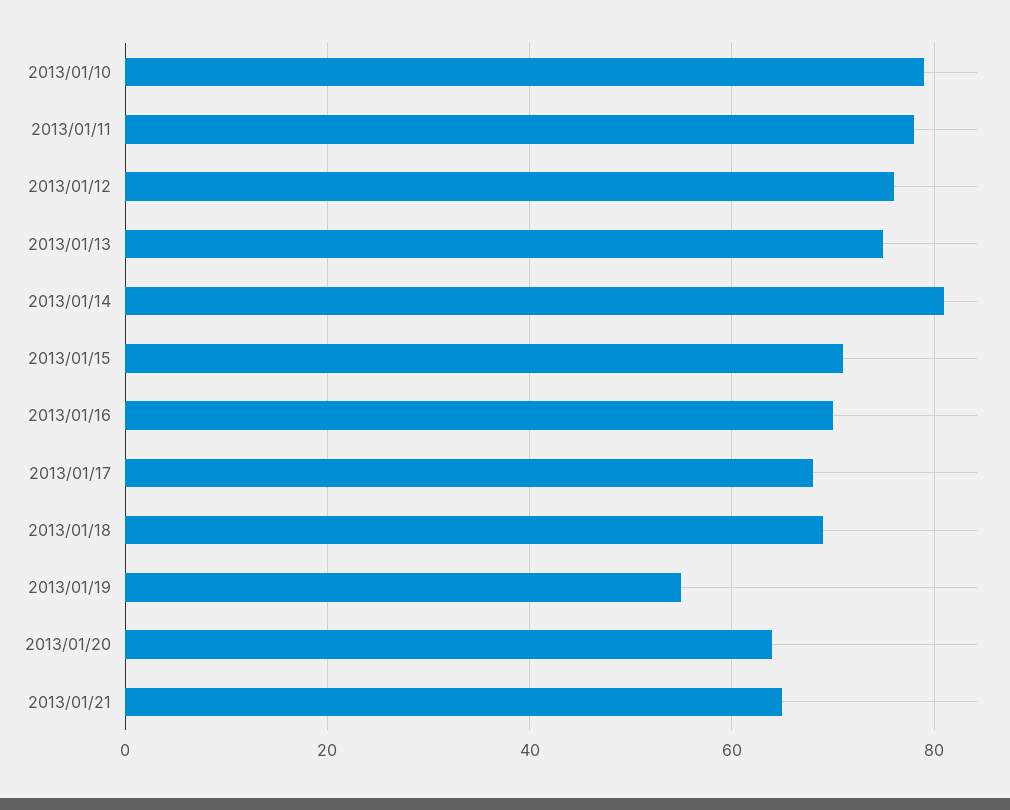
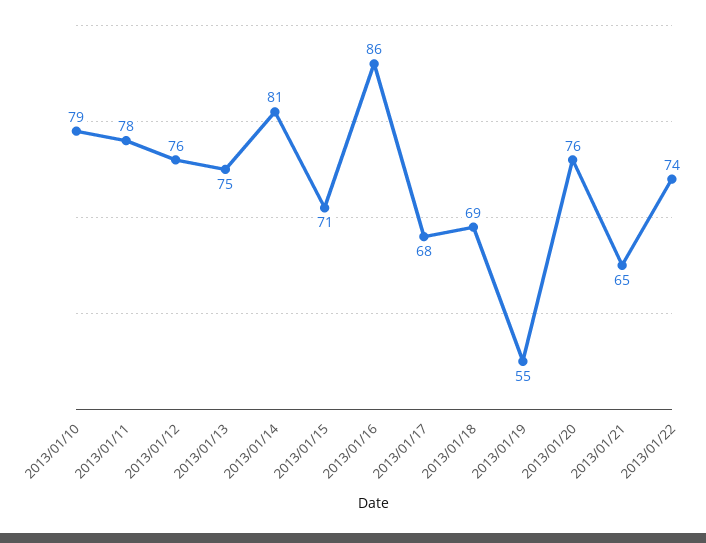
2013/01/16: 70 -> 86
2013/01/20: 65 -> 76
2013/01/22: none -> 74

